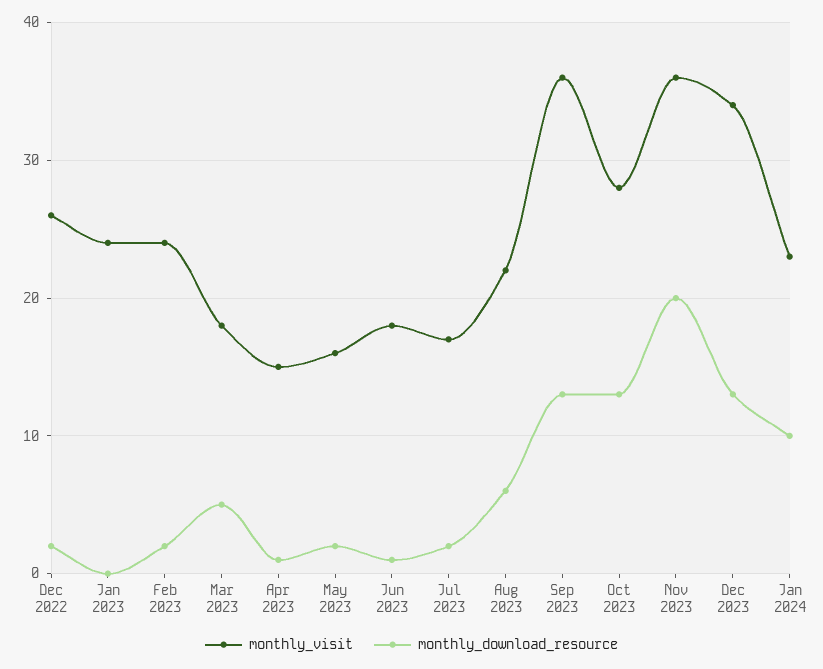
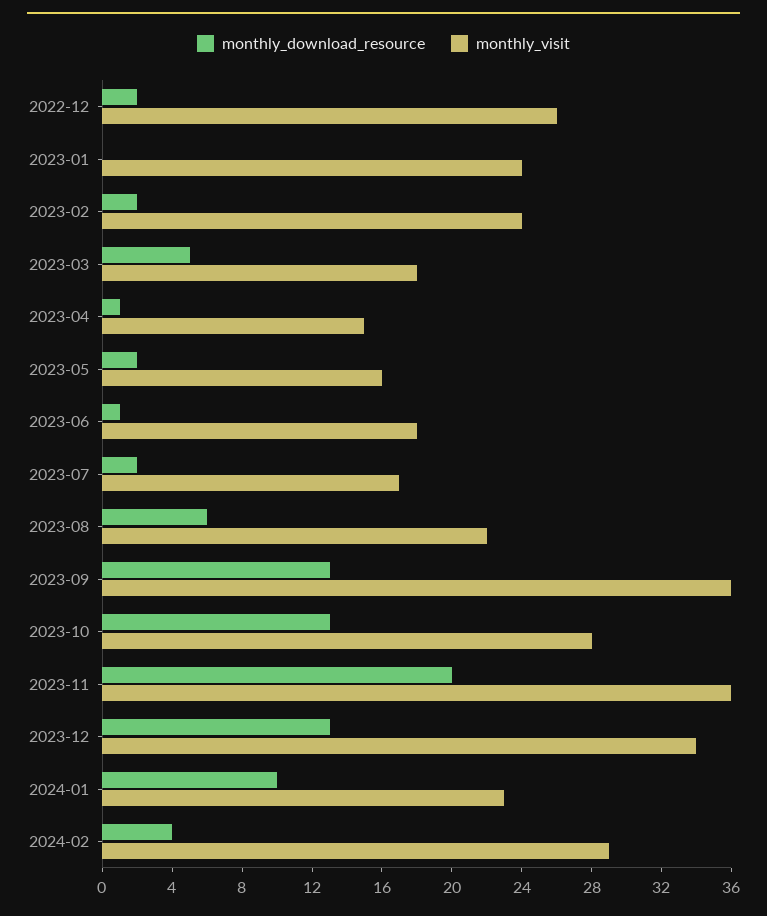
monthly_download_resource, 2024-02: none -> 4
monthly_visit, 2024-02: none -> 29

